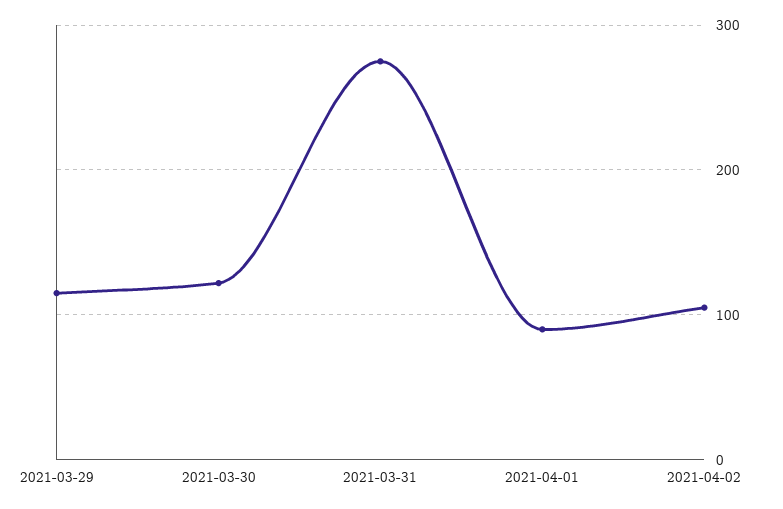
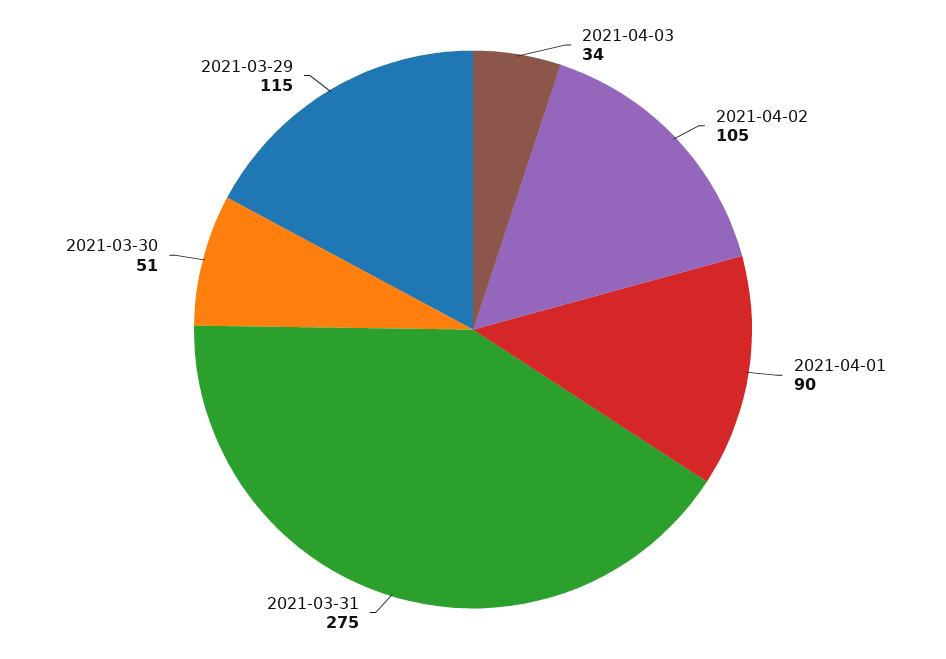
2021-03-30: 120 -> 51
2021-04-03: none -> 34

